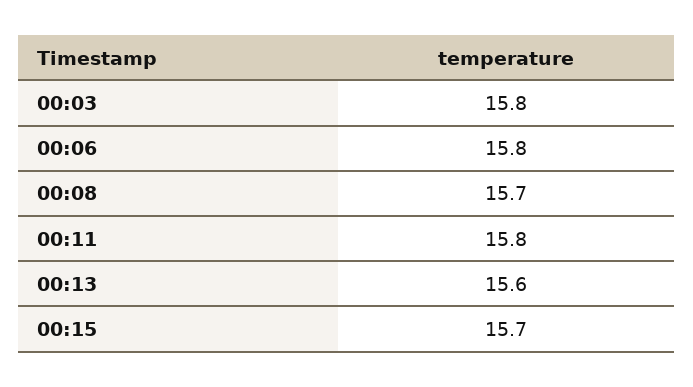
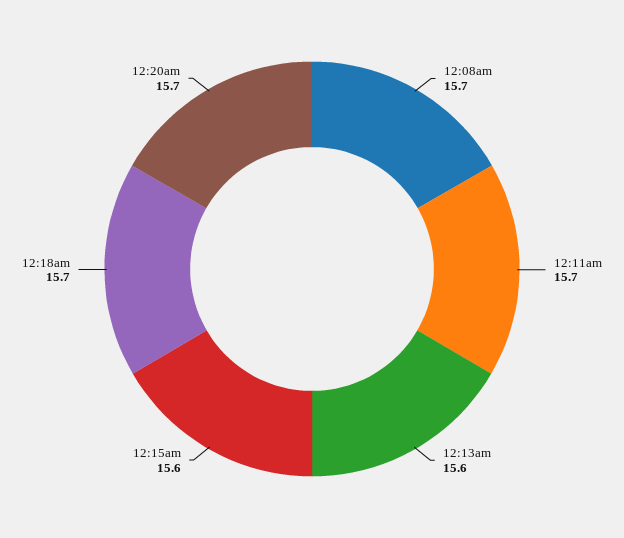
00:03: 15.8 -> none
00:06: 15.8 -> none
00:11: 15.8 -> 15.7
00:15: 15.7 -> 15.6
12:18am: none -> 15.7
12:20am: none -> 15.7

